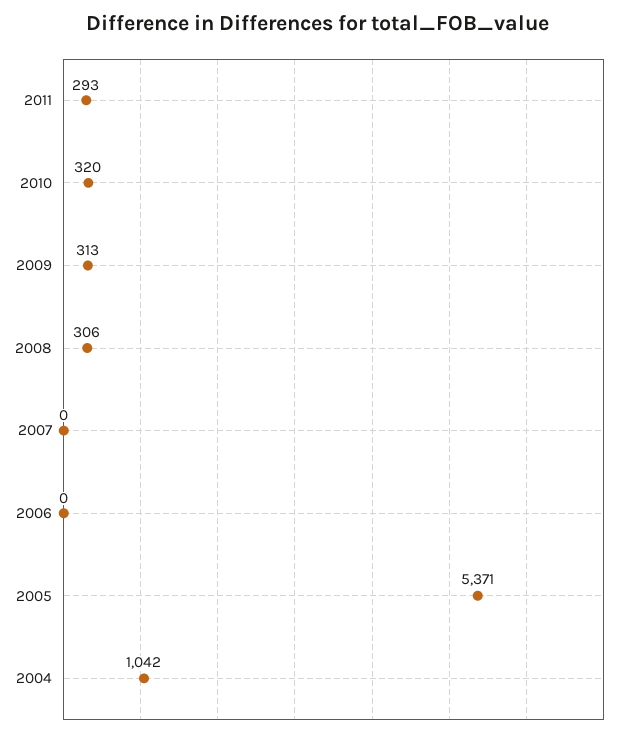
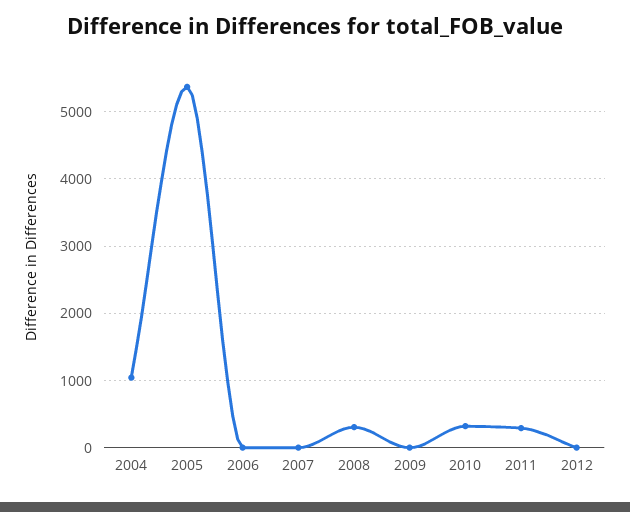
2009: 313 -> 0
2012: none -> 0

